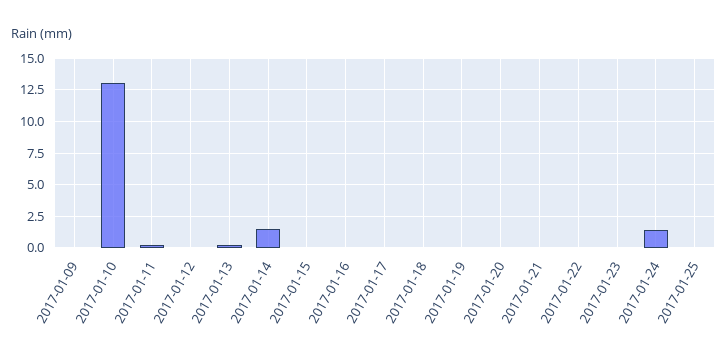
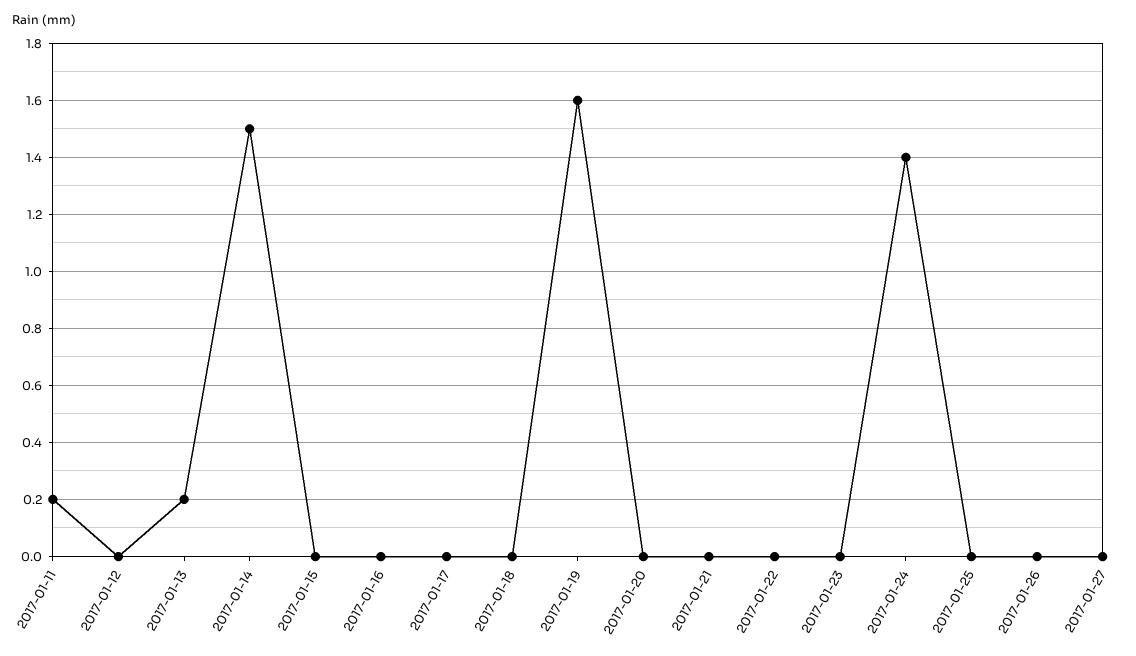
2017-01-09: 0 -> none
2017-01-10: 13 -> none
2017-01-19: 0 -> 1.6
2017-01-26: none -> 0
2017-01-27: none -> 0

